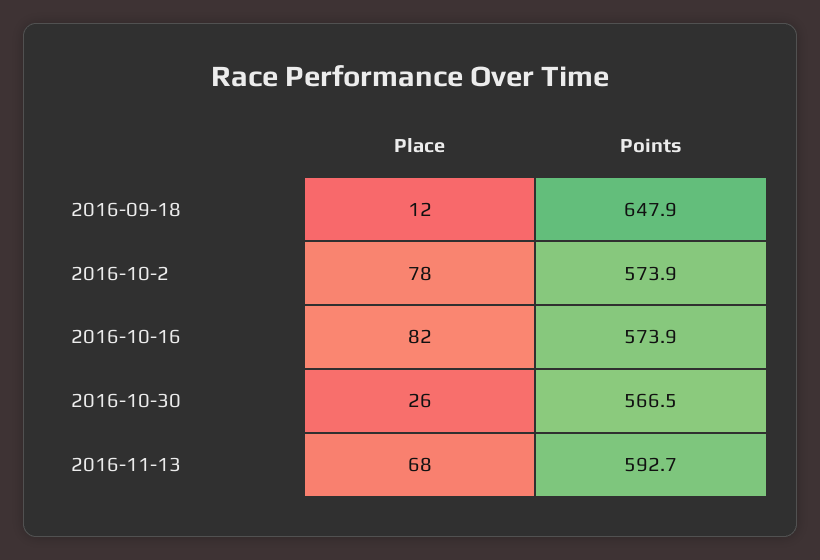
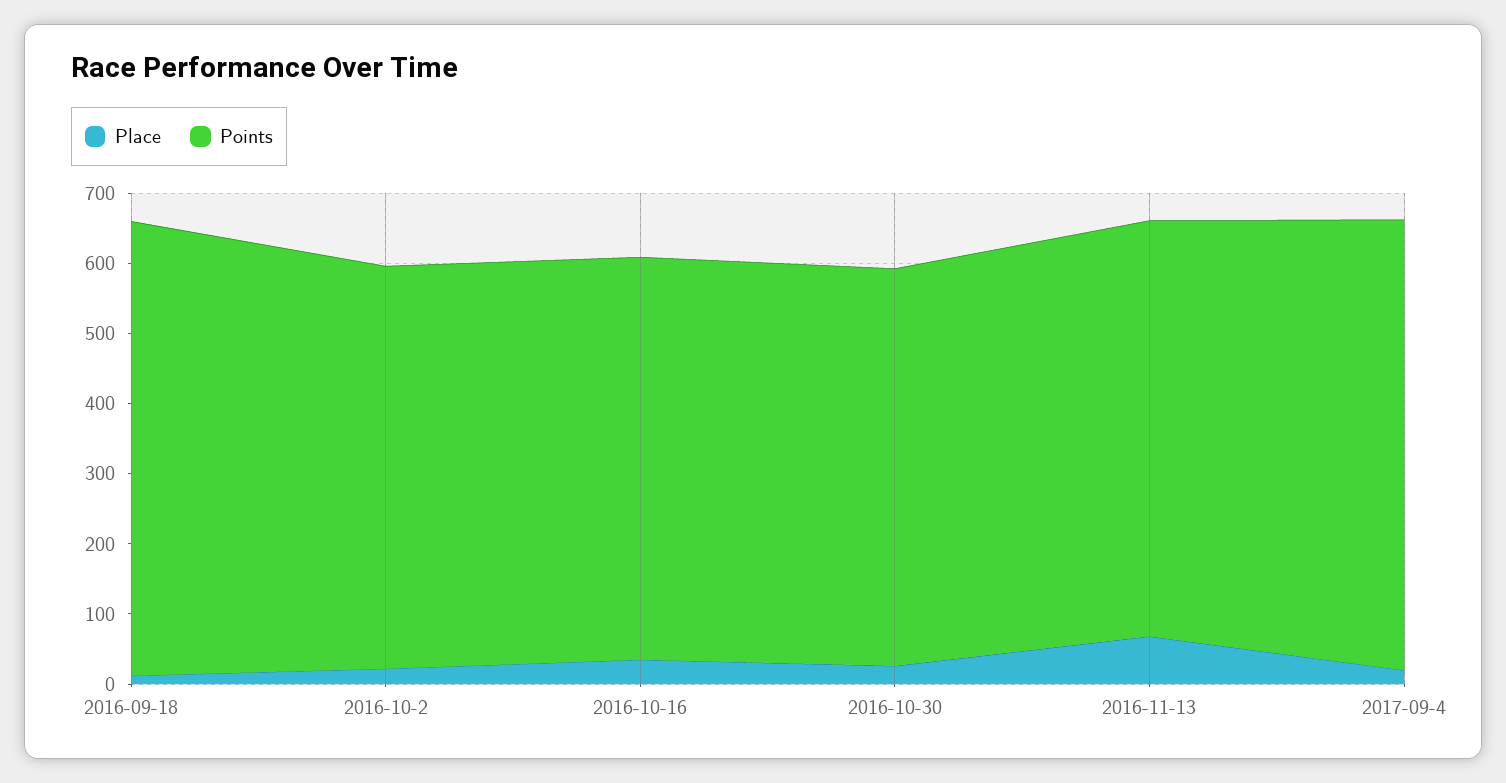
Place, 2016-10-2: 78 -> 20
Place, 2016-10-16: 82 -> 40
Place, 2017-09-4: none -> 20
Points, 2017-09-4: none -> 640

